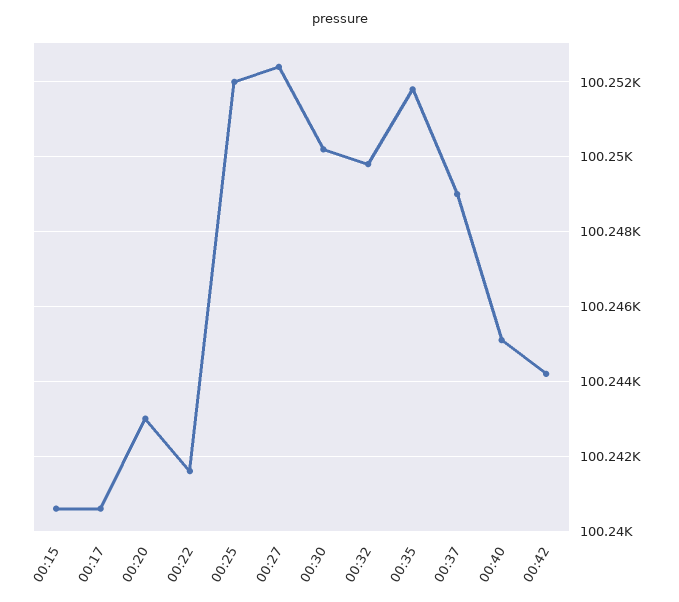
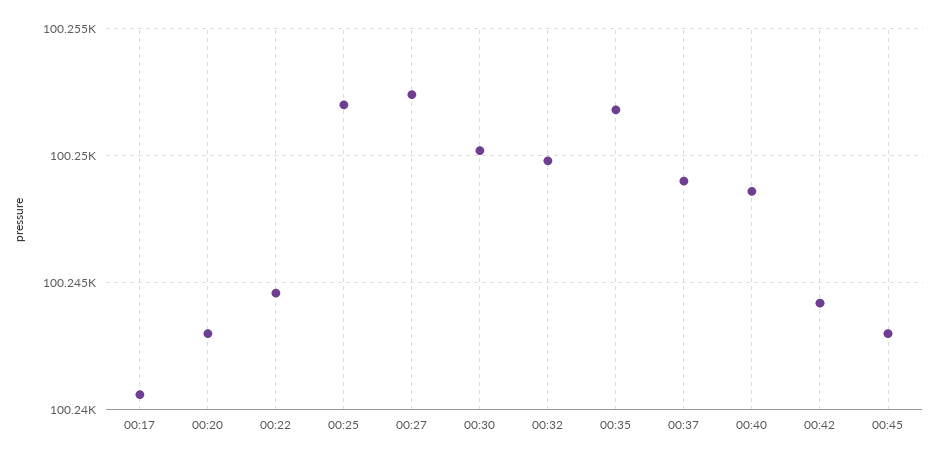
00:15: 100240.5 -> none
00:22: 100241.5 -> 100244.5
00:40: 100245 -> 100248.5
00:45: none -> 100243

